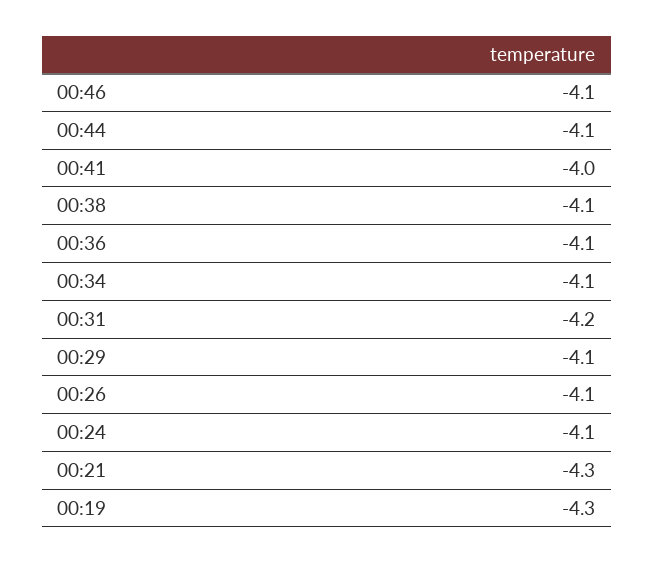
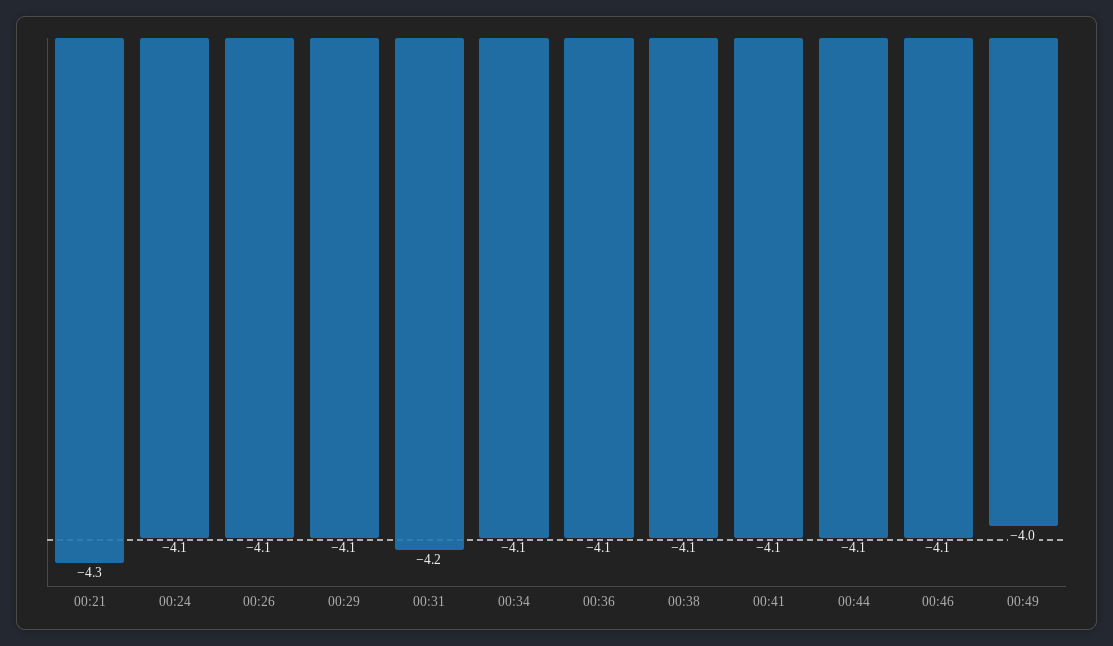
00:41: -4 -> -4.1
00:19: -4.3 -> none
00:49: none -> -4

